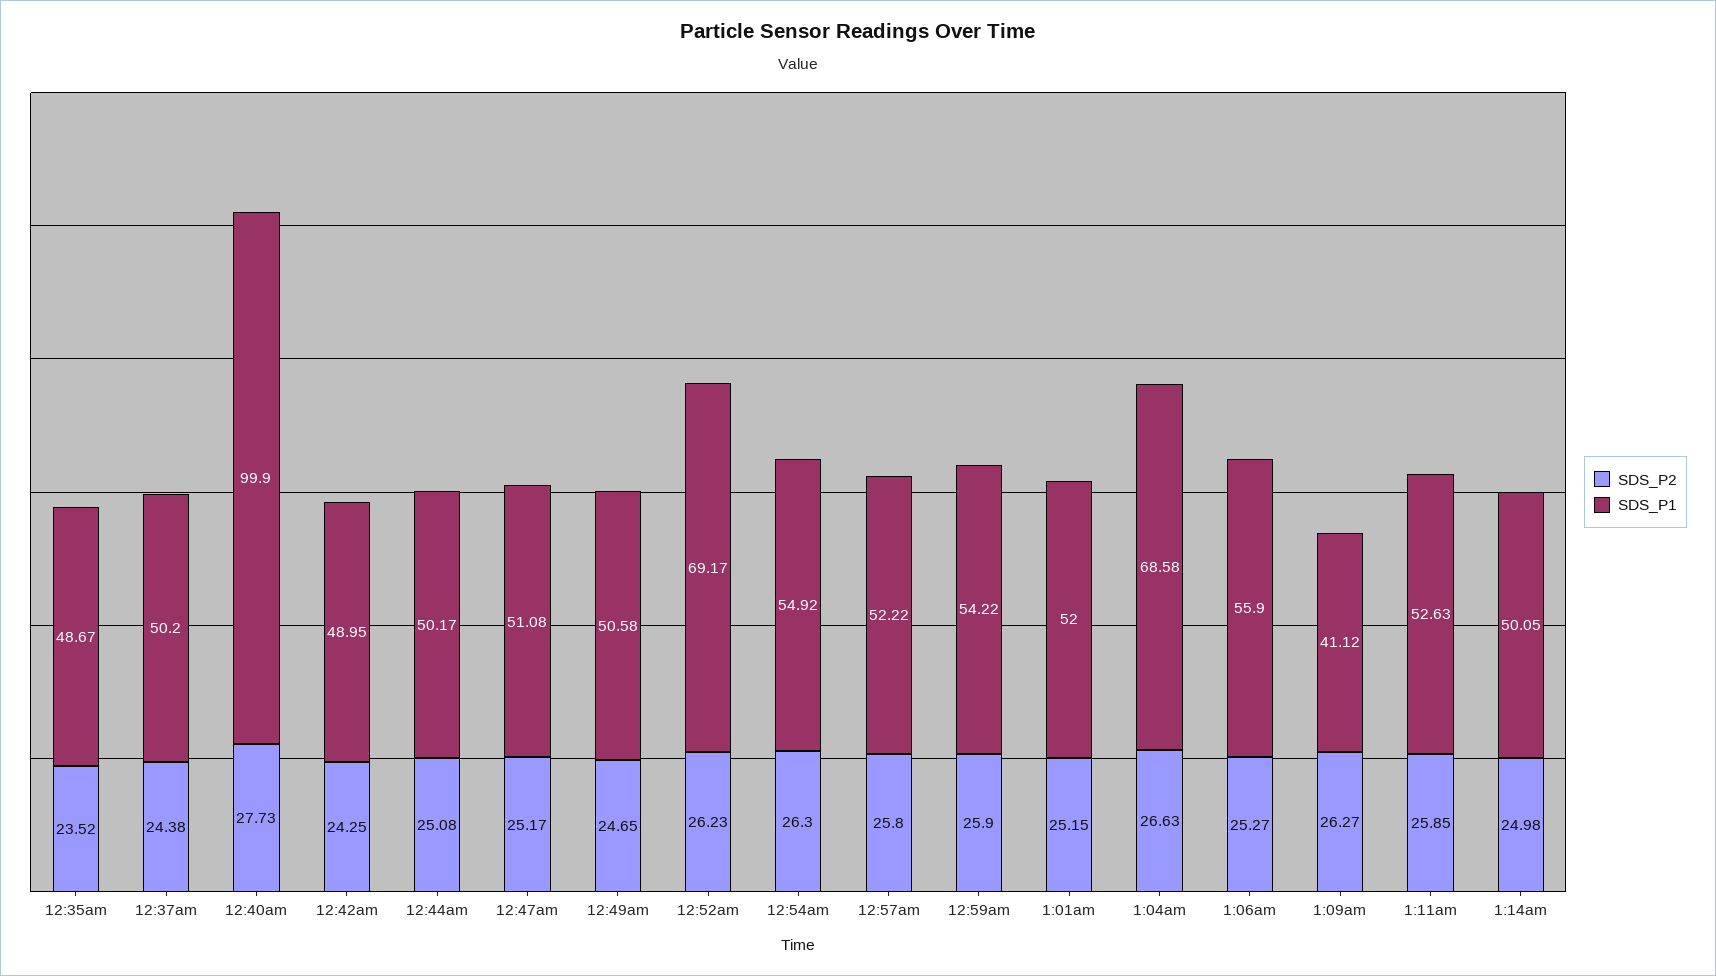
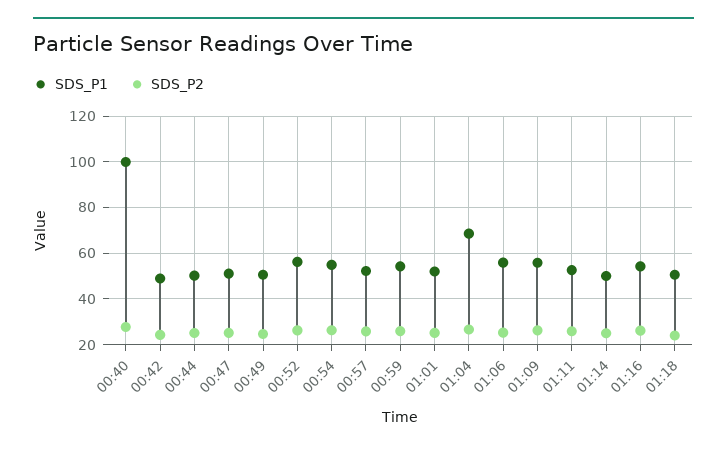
SDS_P2, 12:35am: 23.52 -> none
SDS_P1, 12:35am: 48.67 -> none
SDS_P2, 12:37am: 24.38 -> none
SDS_P1, 12:37am: 50.2 -> none
SDS_P1, 12:52am: 69.17 -> 55
SDS_P1, 1:09am: 41.12 -> 55
SDS_P1, 01:16: none -> 55
SDS_P2, 01:16: none -> 25
SDS_P1, 01:18: none -> 50
SDS_P2, 01:18: none -> 25

